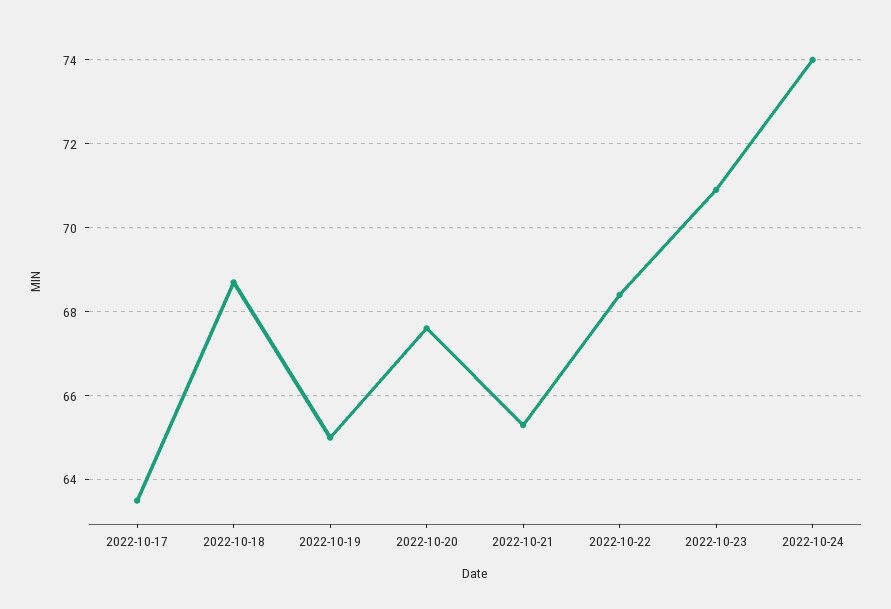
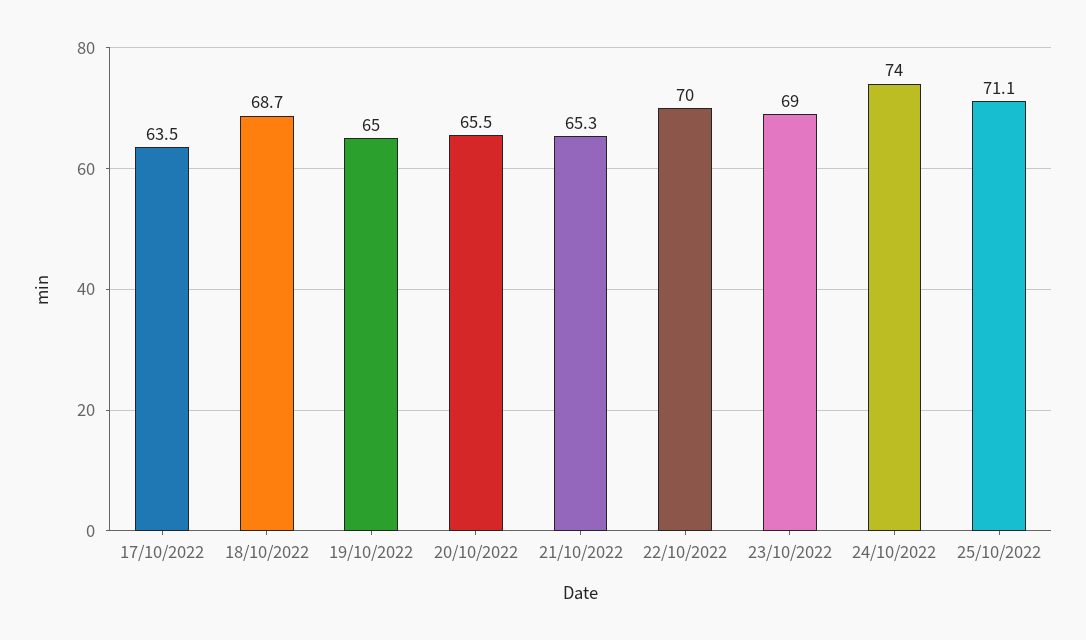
2022-10-20: 67.5 -> 65.5
2022-10-22: 68.5 -> 70
2022-10-23: 71 -> 69
25/10/2022: none -> 71.1

